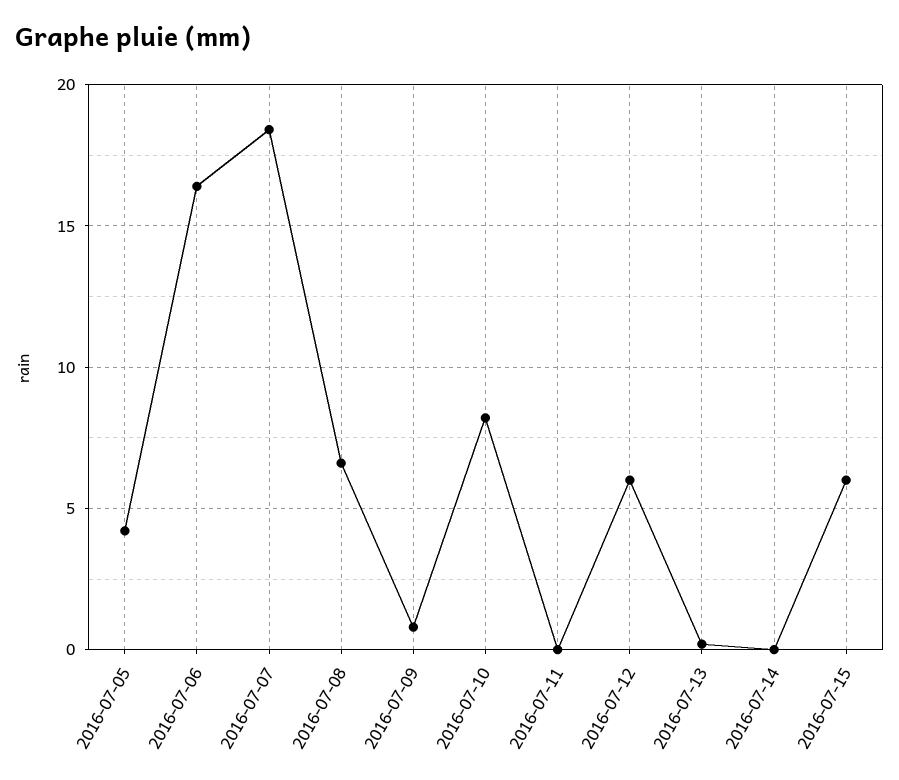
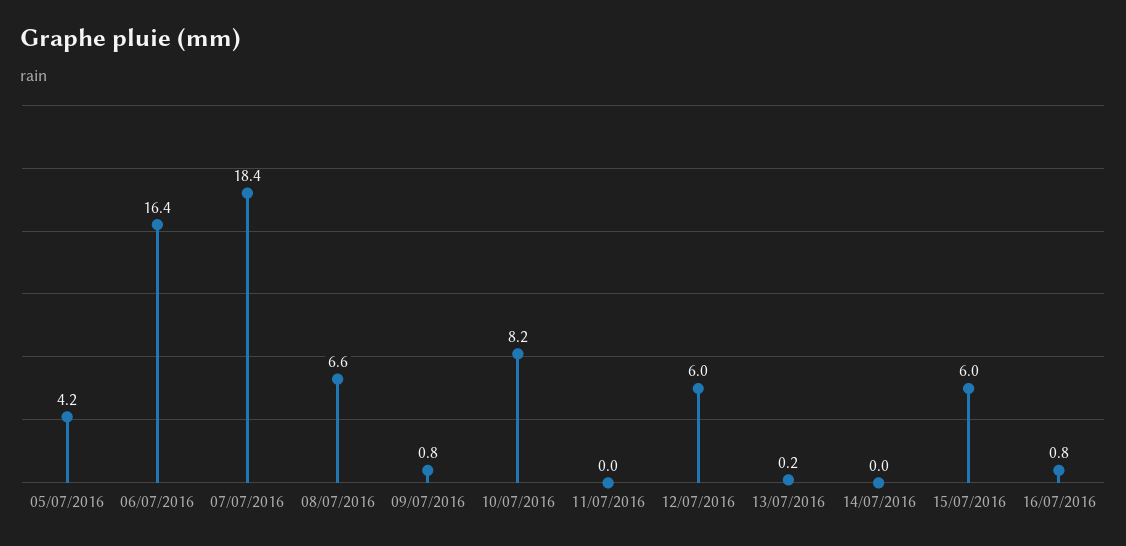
16/07/2016: none -> 0.8

